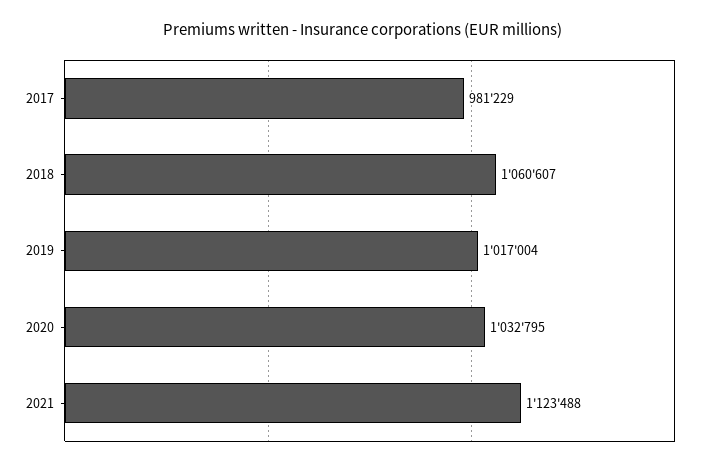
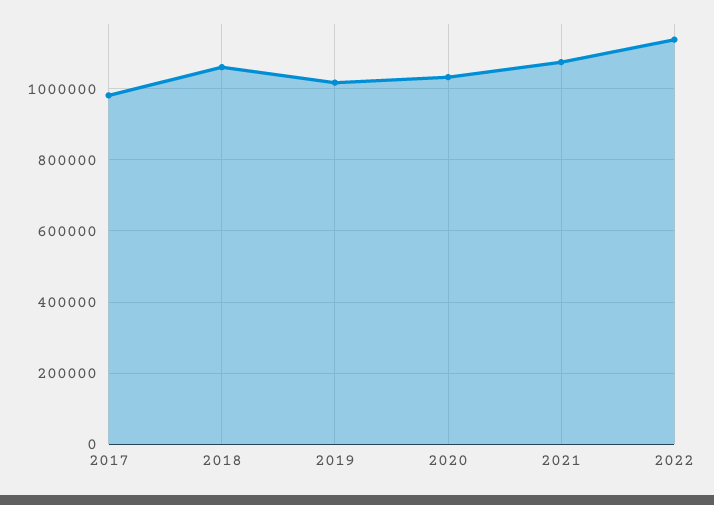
2021: 1123488 -> 1080000
2022: none -> 1140000

